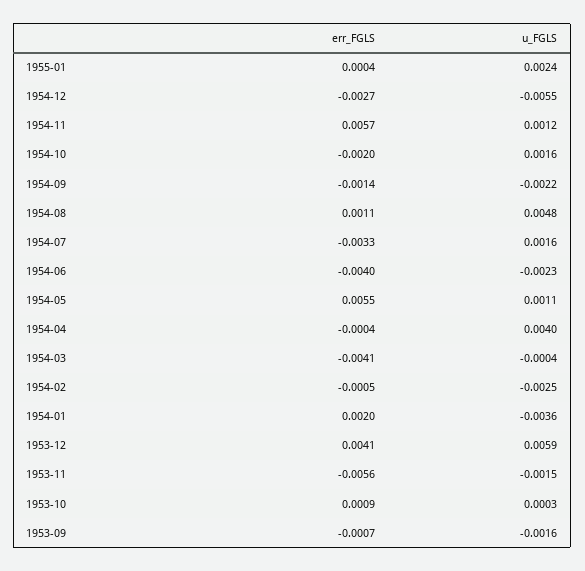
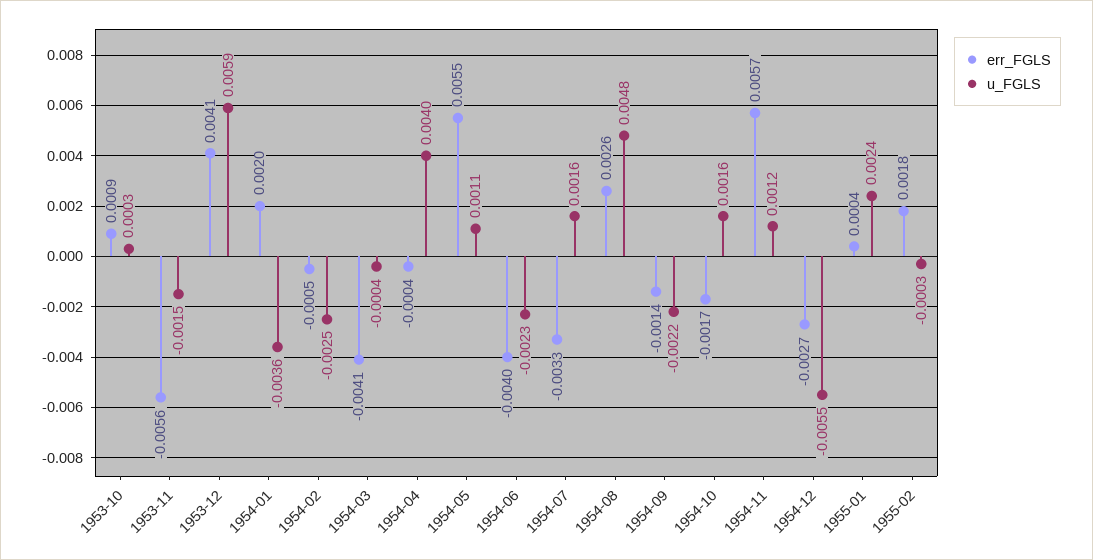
err_FGLS, 1954-10: -0.002 -> -0.0017
err_FGLS, 1954-08: 0.0011 -> 0.0026
err_FGLS, 1953-09: -0.0007 -> none
u_FGLS, 1953-09: -0.0016 -> none
err_FGLS, 1955-02: none -> 0.0018
u_FGLS, 1955-02: none -> -0.0003

